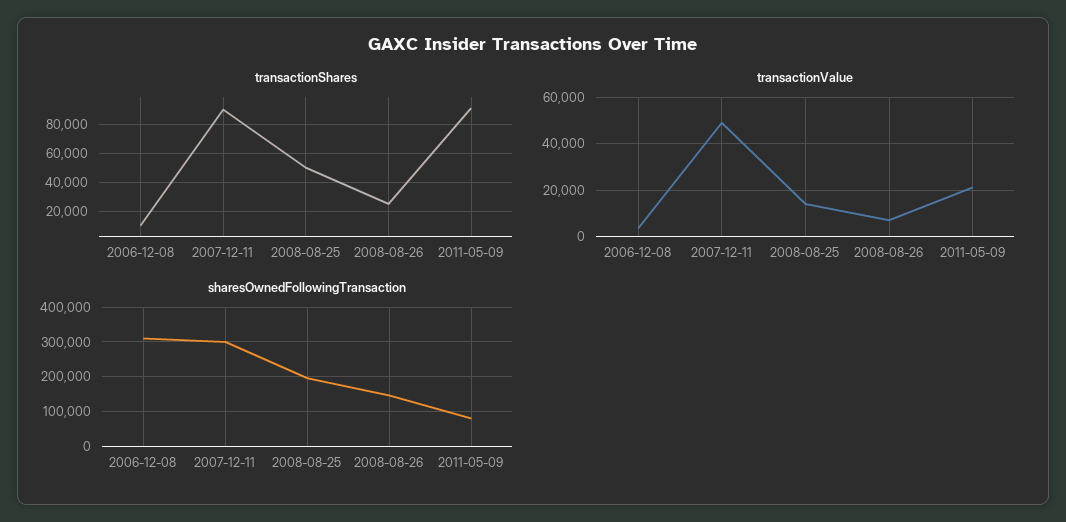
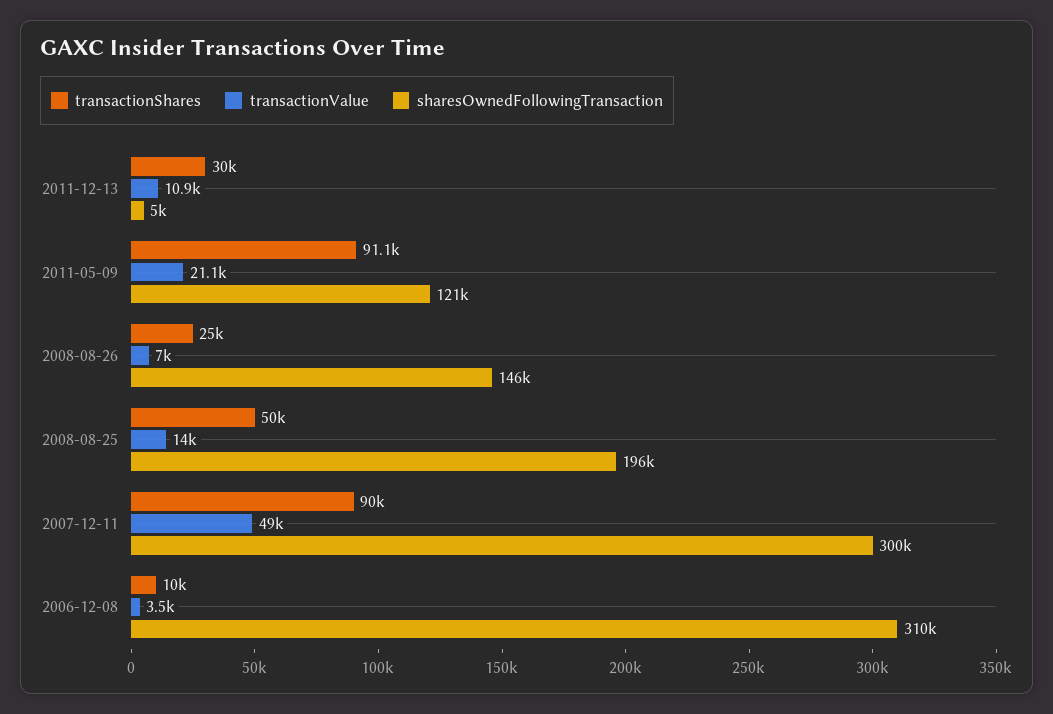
sharesOwnedFollowingTransaction, 2011-05-09: 80000 -> 121000
transactionShares, 2011-12-13: none -> 30000
transactionValue, 2011-12-13: none -> 10900
sharesOwnedFollowingTransaction, 2011-12-13: none -> 5000

